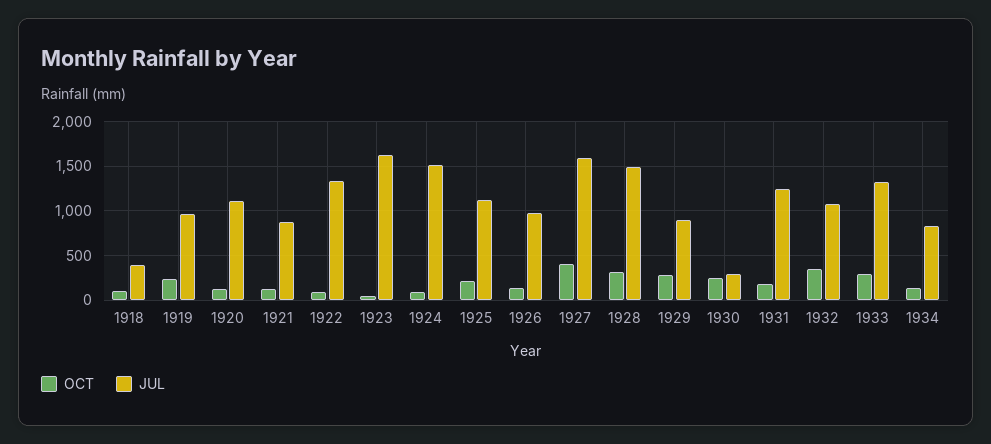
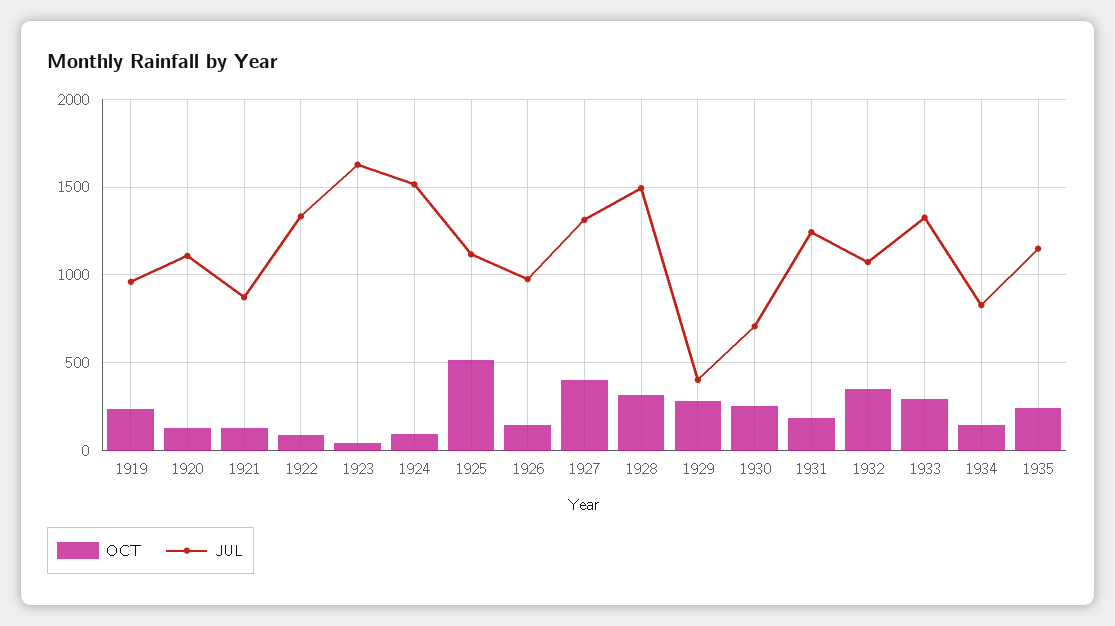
OCT, 1918: 100 -> none
JUL, 1918: 400 -> none
OCT, 1925: 200 -> 500
JUL, 1927: 1600 -> 1300
JUL, 1929: 900 -> 400
JUL, 1930: 300 -> 700
OCT, 1935: none -> 250
JUL, 1935: none -> 1150

